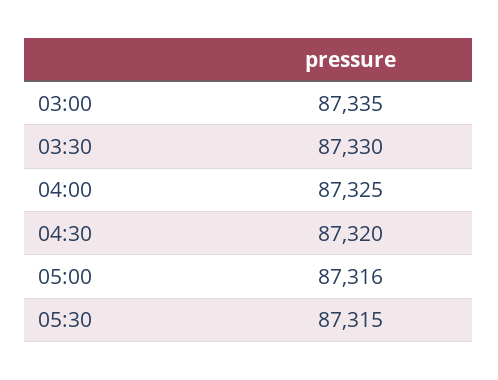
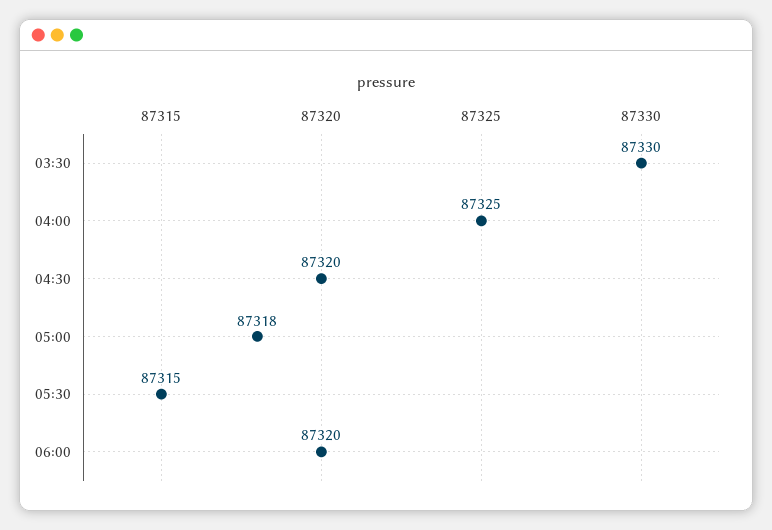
03:00: 87335 -> none
05:00: 87316 -> 87318
06:00: none -> 87320

